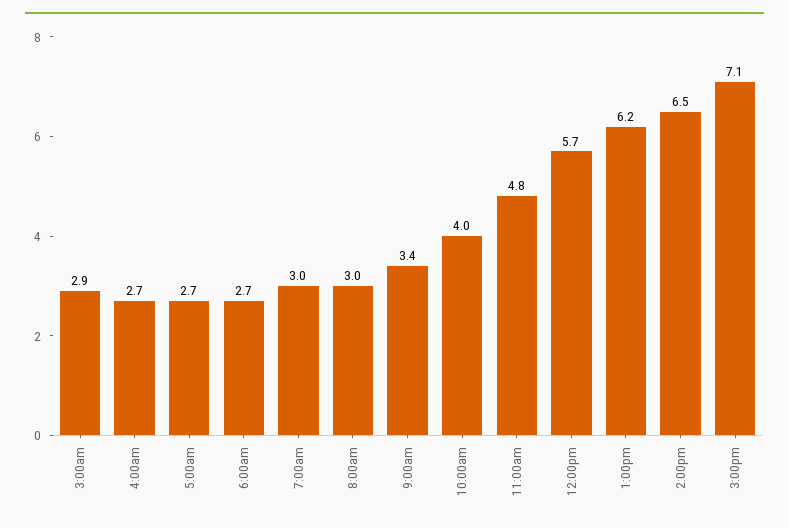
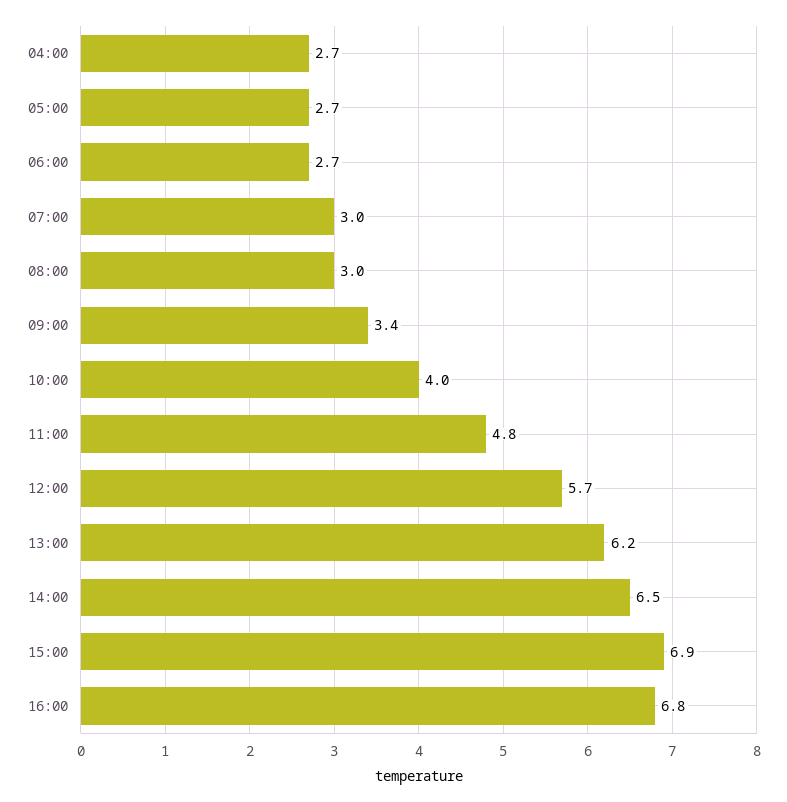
3:00am: 2.9 -> none
3:00pm: 7.1 -> 6.9
16:00: none -> 6.8

